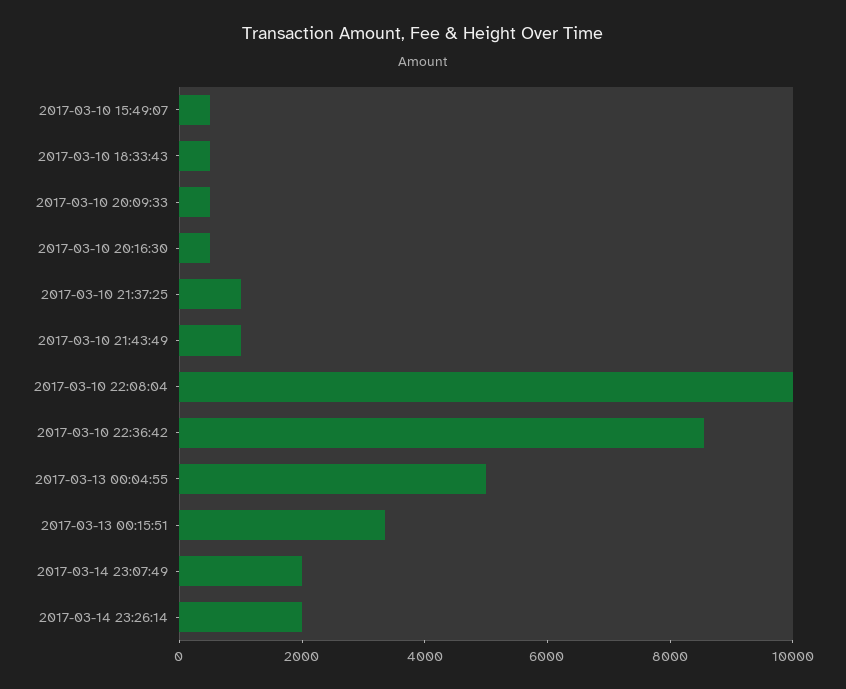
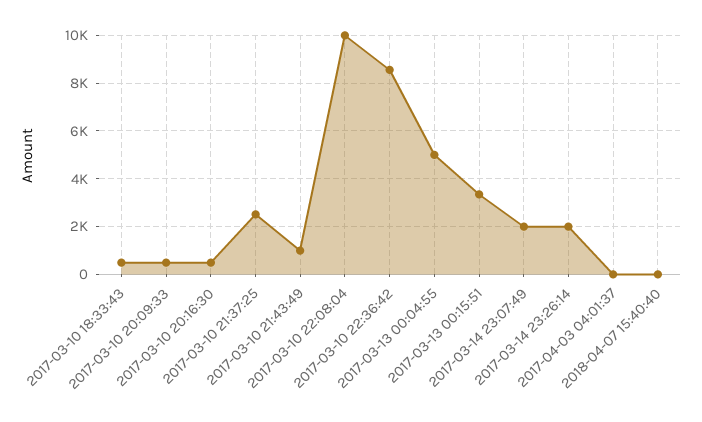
2017-03-10 15:49:07: 500 -> none
2017-03-10 21:37:25: 1000 -> 2500
2017-04-03 04:01:37: none -> 0
2018-04-07 15:40:40: none -> 0

